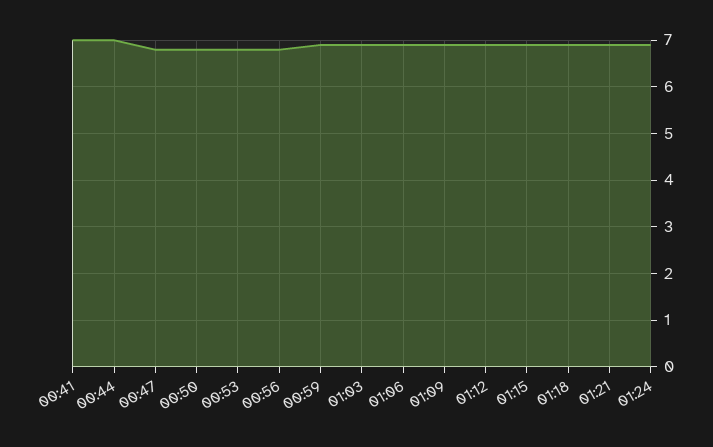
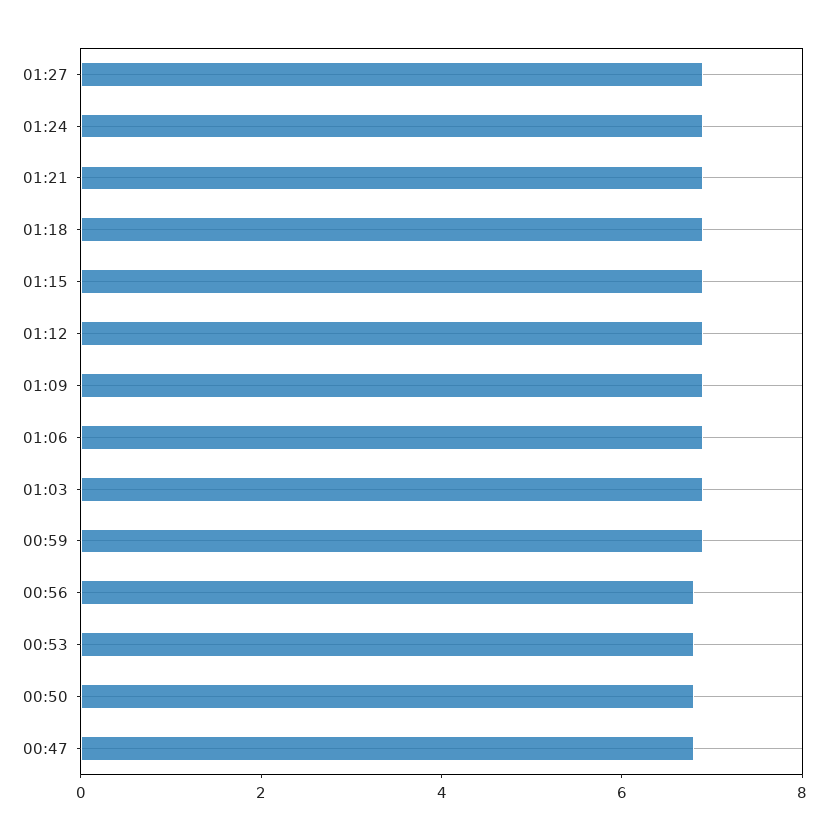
00:41: 7 -> none
00:44: 7 -> none
01:27: none -> 7

